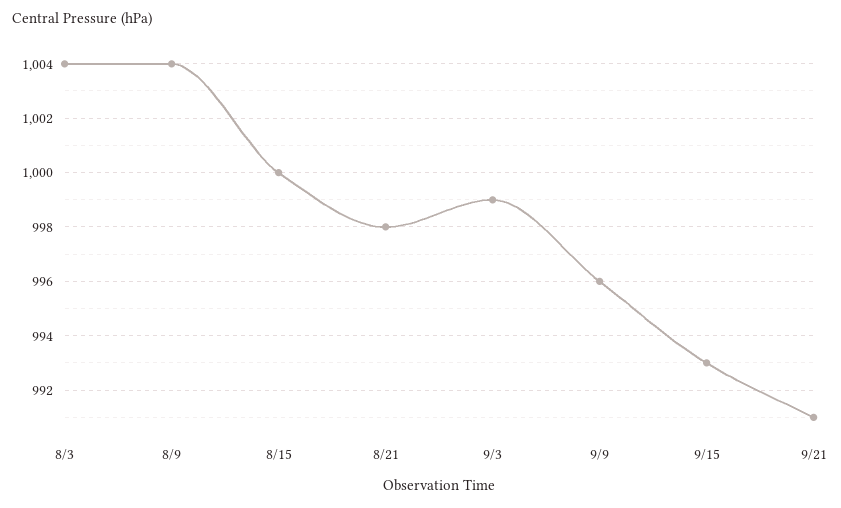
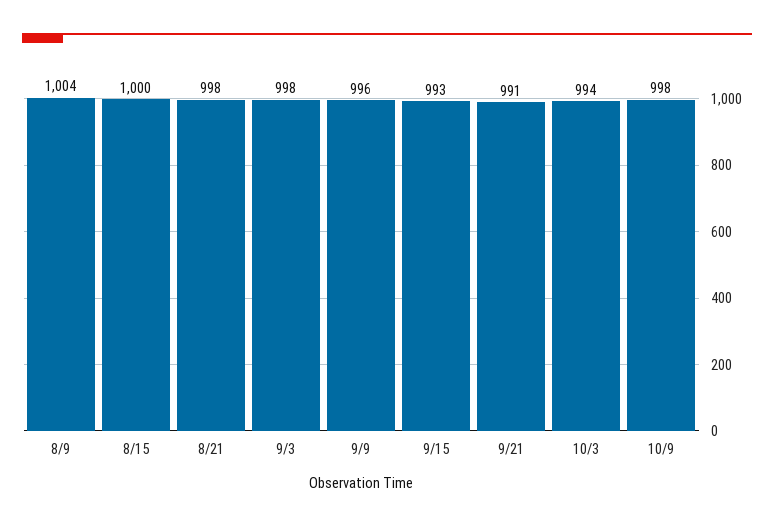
8/3: 1004 -> none
9/3: 999 -> 998
10/3: none -> 994
10/9: none -> 998

